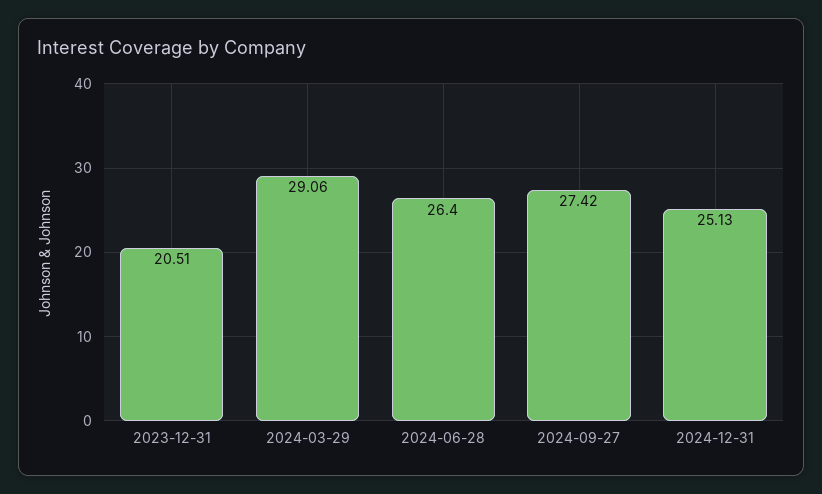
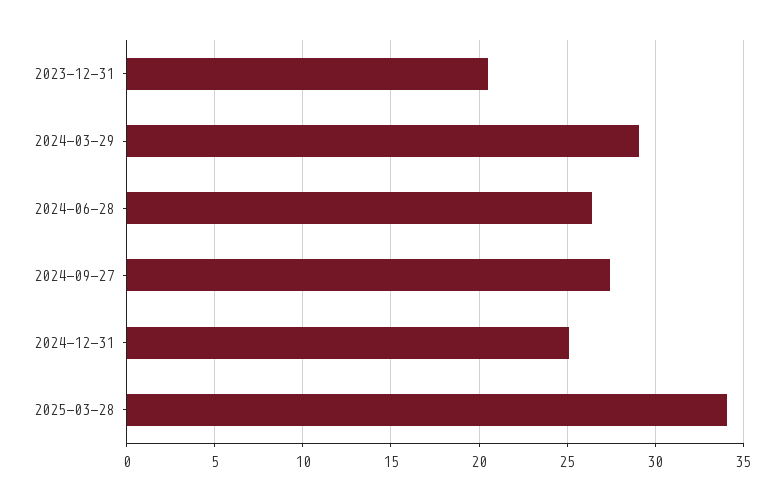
2025-03-28: none -> 34

